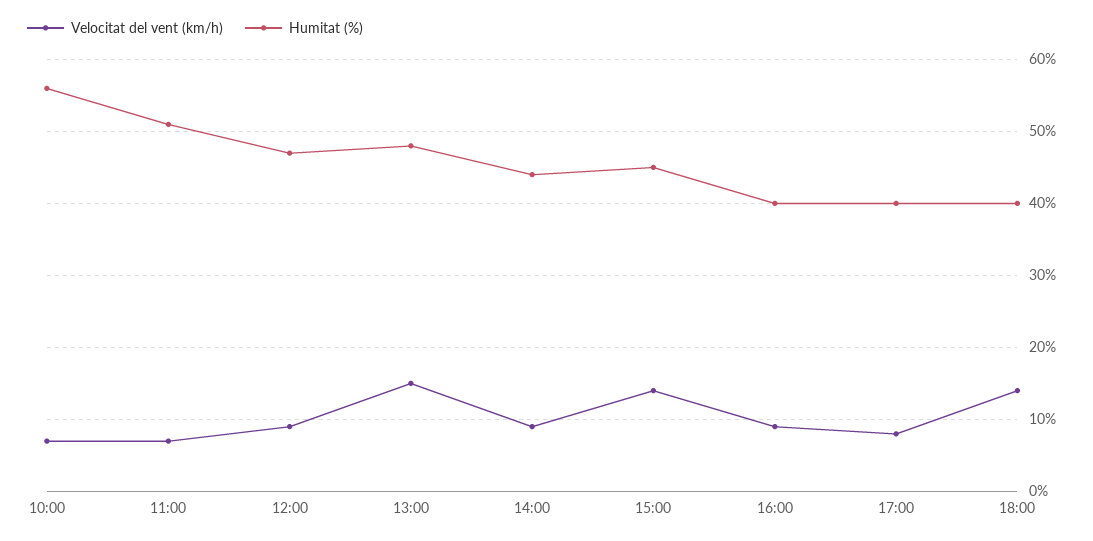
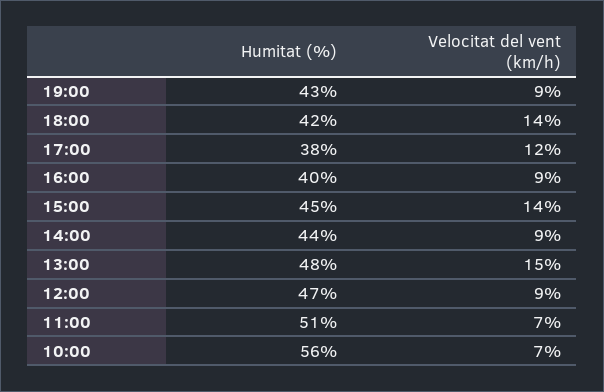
Velocitat del vent (km/h), 17:00: 8 -> 12
Humitat (%), 17:00: 40 -> 38
Humitat (%), 18:00: 40 -> 42
Humitat (%), 19:00: none -> 43
Velocitat del vent (km/h), 19:00: none -> 9

